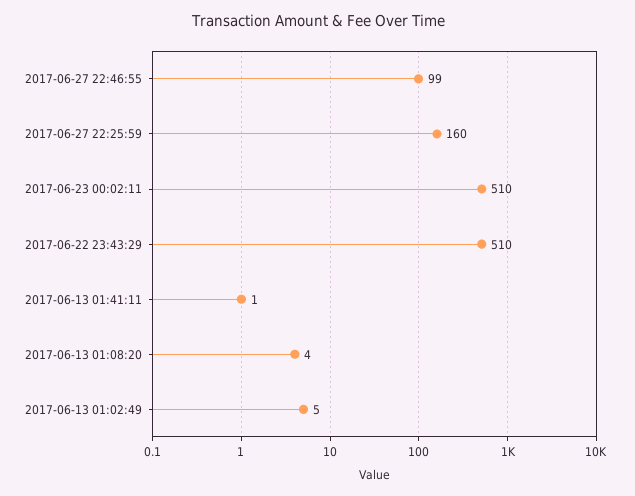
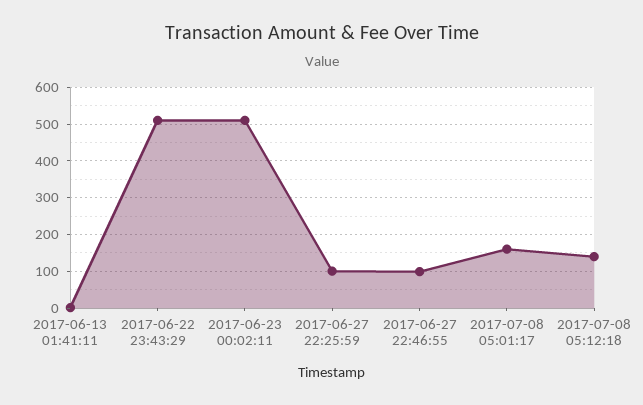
2017-06-27 22:25:59: 160 -> 100
2017-06-13 01:08:20: 4 -> none
2017-06-13 01:02:49: 5 -> none
2017-07-08 05:01:17: none -> 160
2017-07-08 05:12:18: none -> 140

